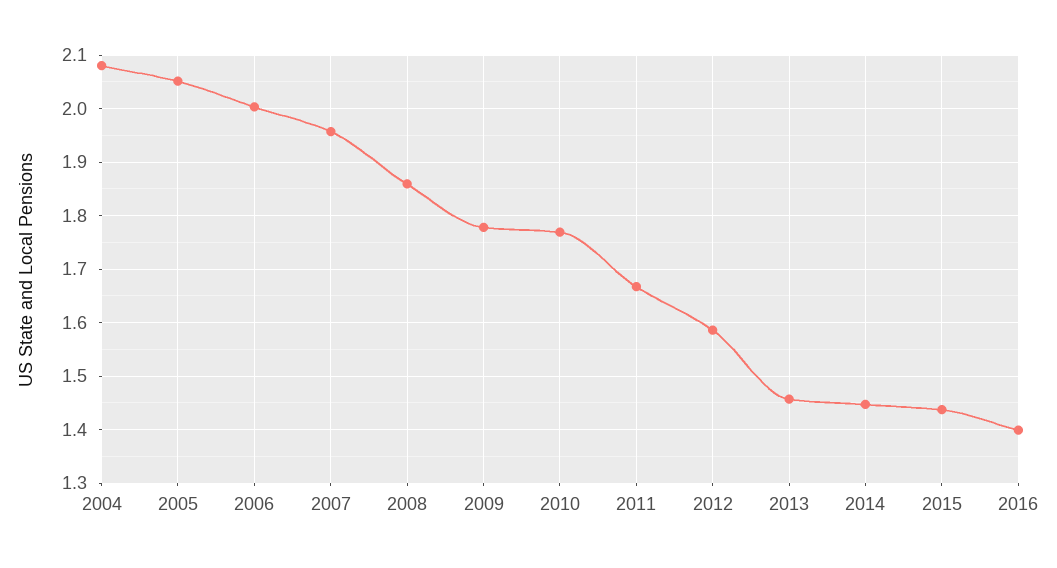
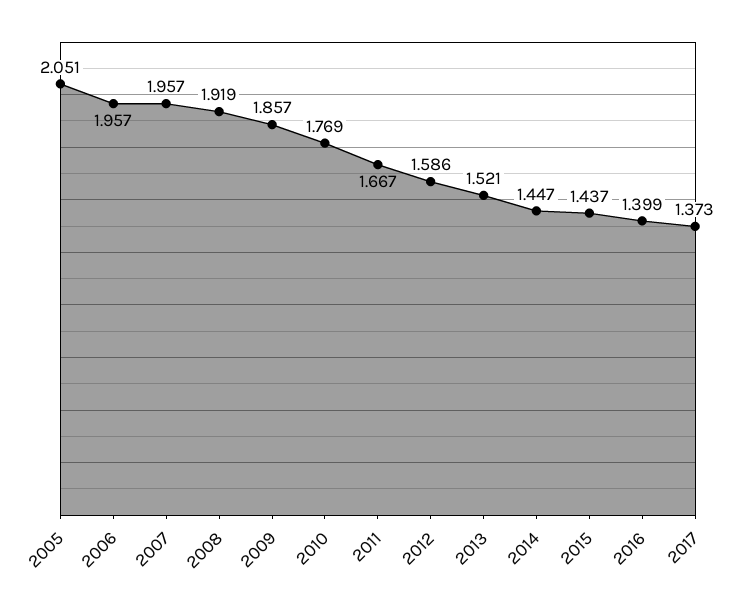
2004: 2.08 -> none
2006: 2 -> 1.957
2008: 1.86 -> 1.919
2009: 1.78 -> 1.857
2013: 1.46 -> 1.521
2017: none -> 1.373

